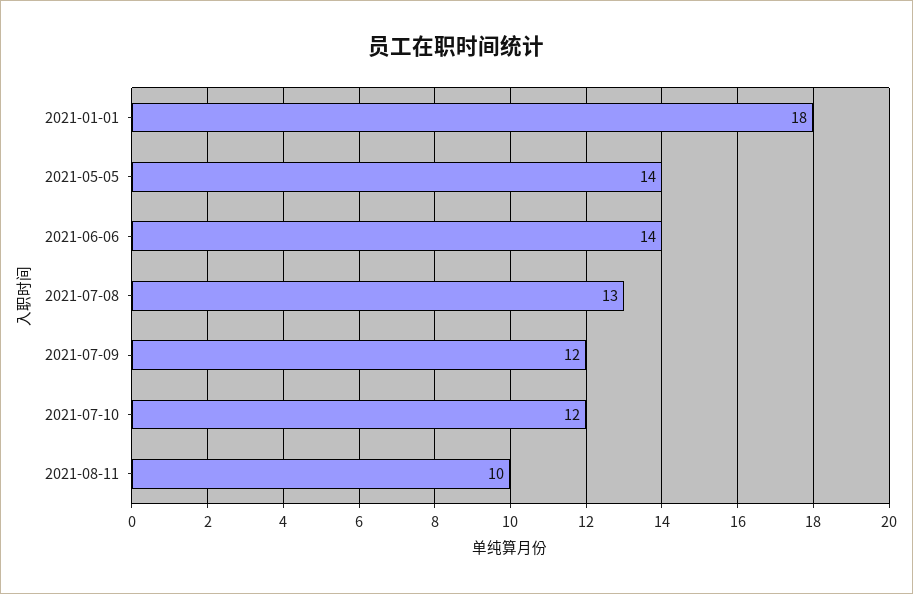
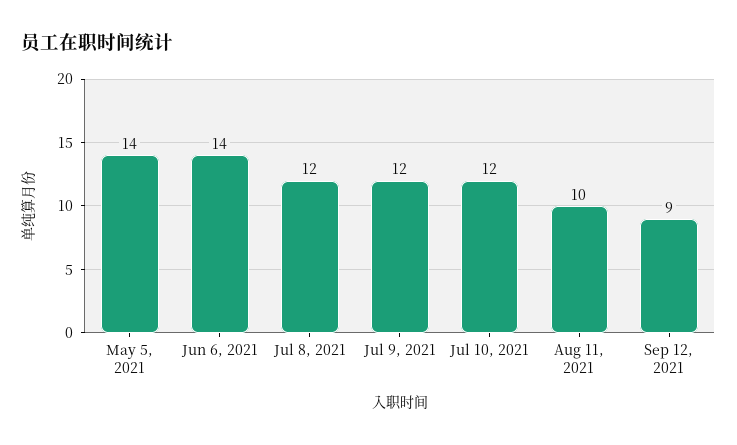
2021-01-01: 18 -> none
2021-07-08: 13 -> 12
Sep 12, 2021: none -> 9

